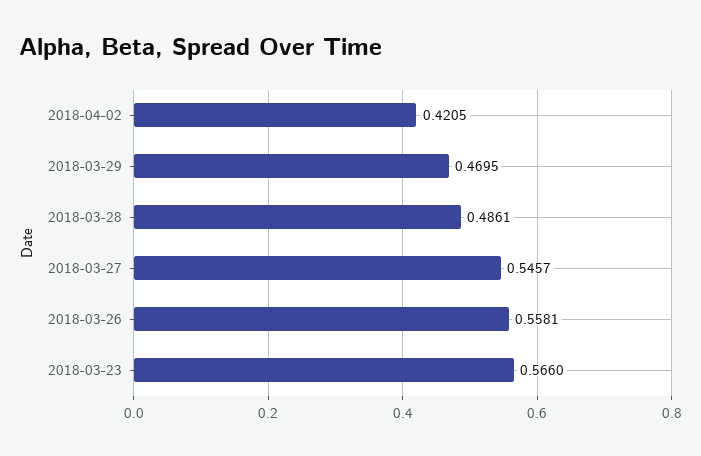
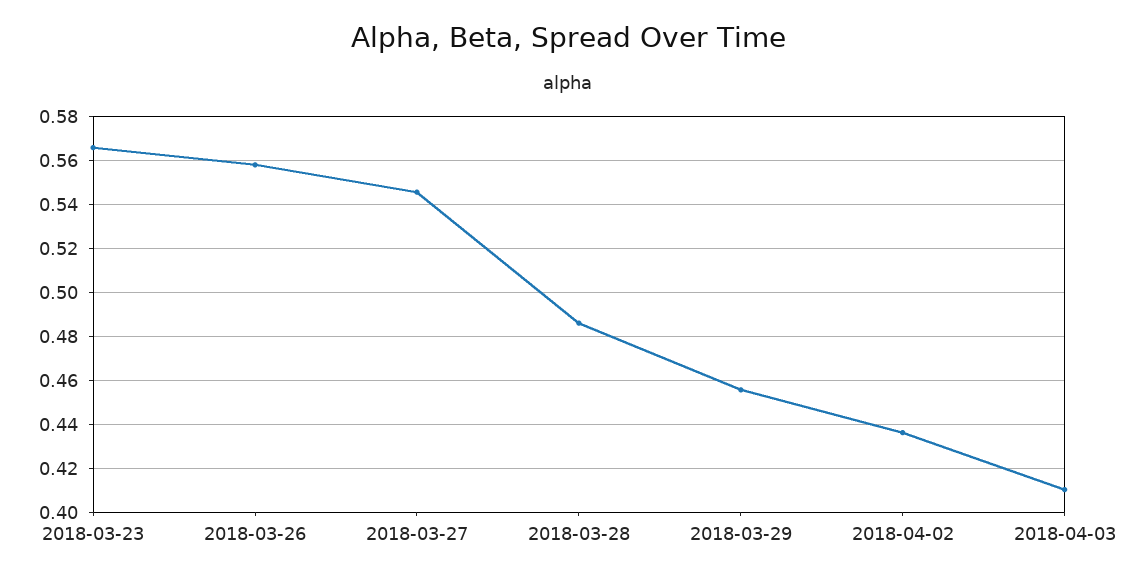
2018-04-02: 0.4205 -> 0.435
2018-03-29: 0.4695 -> 0.455
2018-04-03: none -> 0.41

